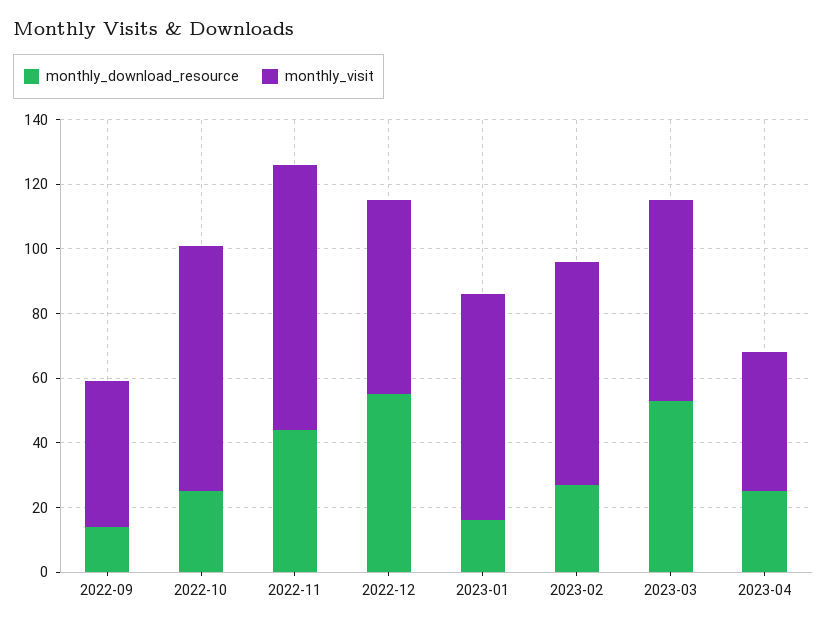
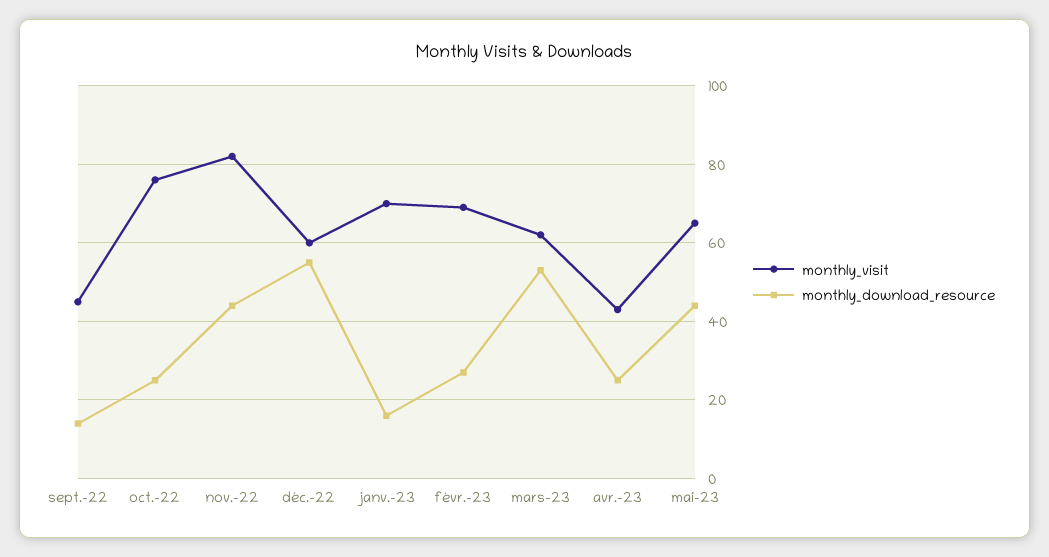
monthly_visit, mai-23: none -> 65
monthly_download_resource, mai-23: none -> 45

